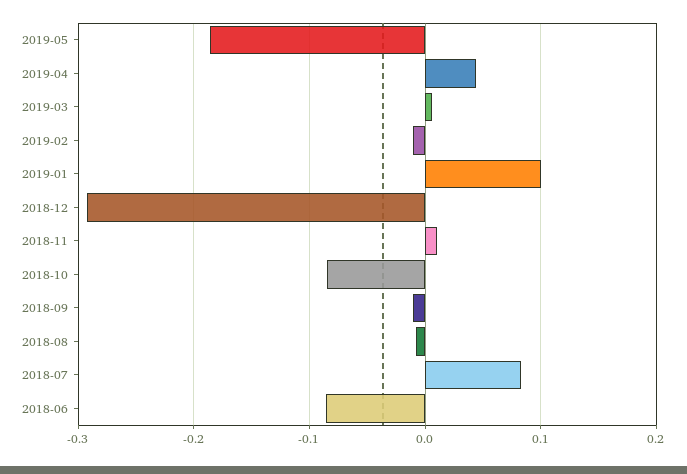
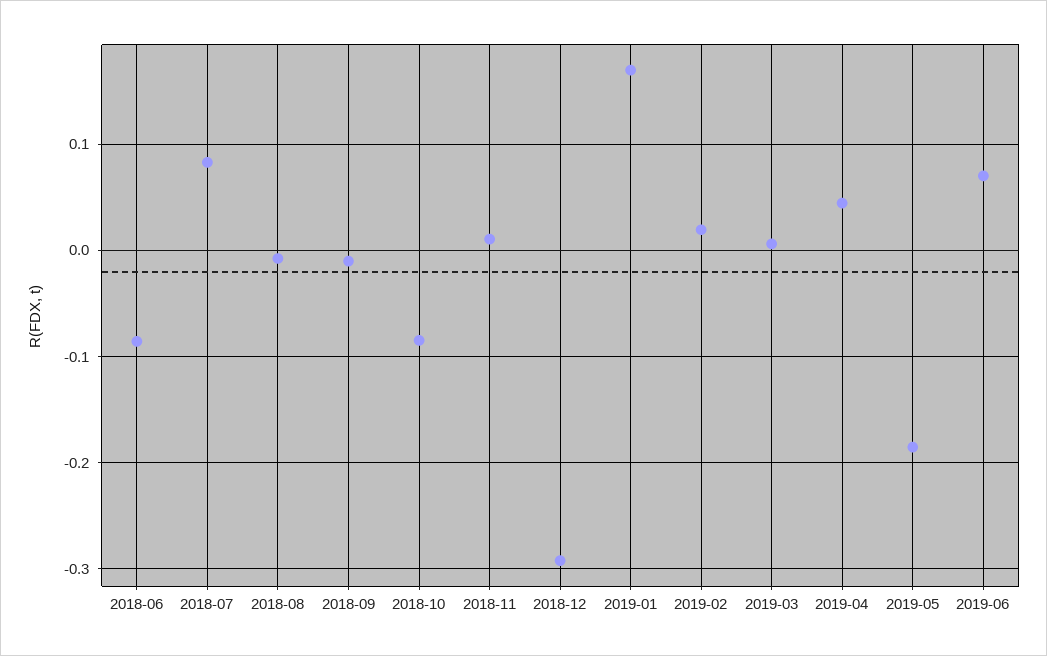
2019-02: -0.01 -> 0.02
2019-01: 0.1 -> 0.17
2019-06: none -> 0.07

